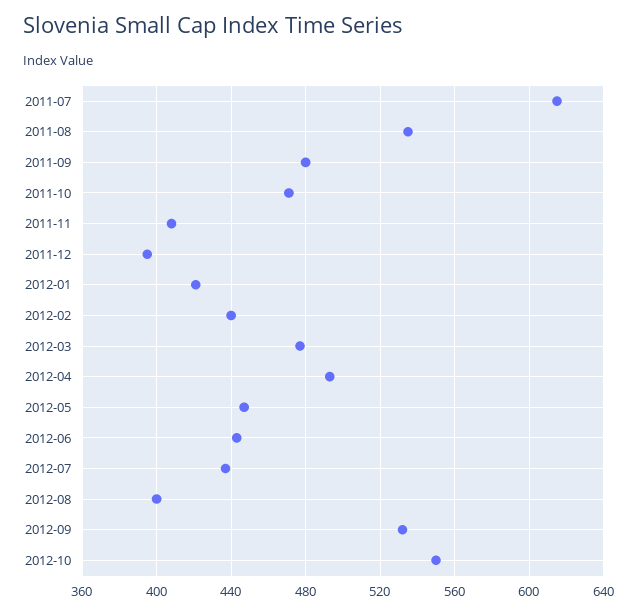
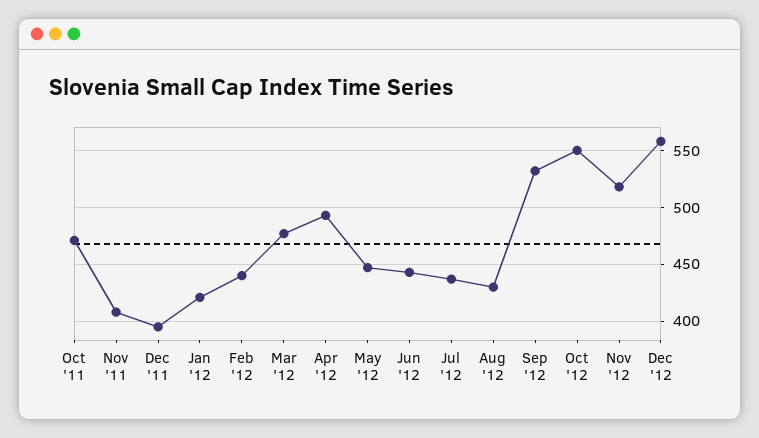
2011-07: 615 -> none
2011-08: 535 -> none
2011-09: 480 -> none
2012-08: 400 -> 430
Nov '12: none -> 520
Dec '12: none -> 560

